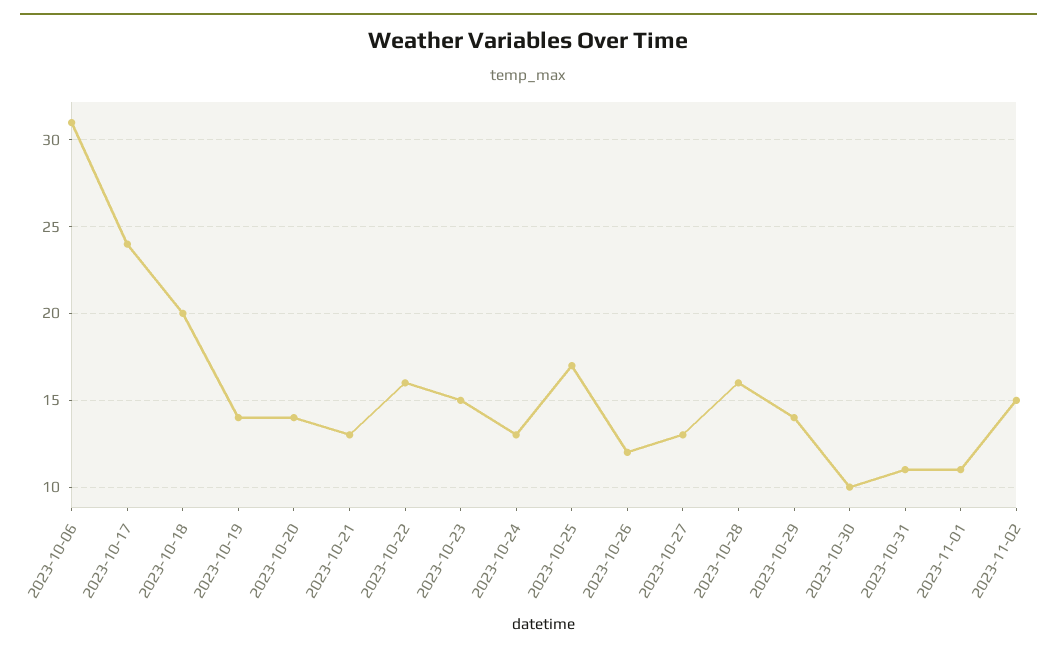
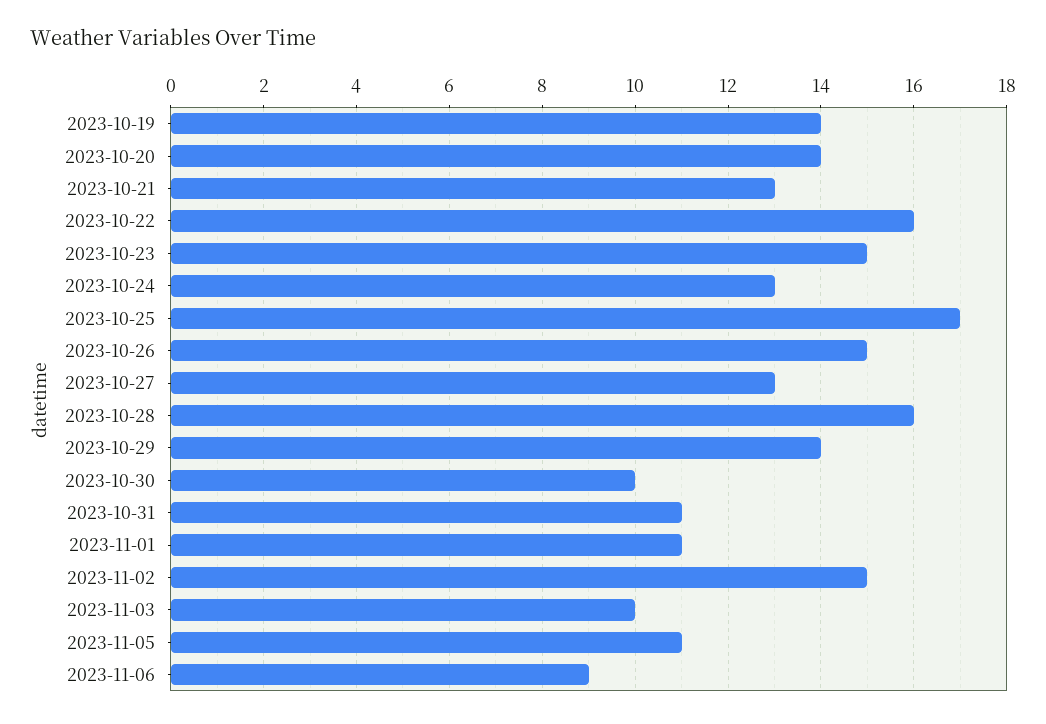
2023-10-06: 31 -> none
2023-10-17: 24 -> none
2023-10-18: 20 -> none
2023-10-26: 12 -> 15
2023-11-03: none -> 10
2023-11-05: none -> 11
2023-11-06: none -> 9

